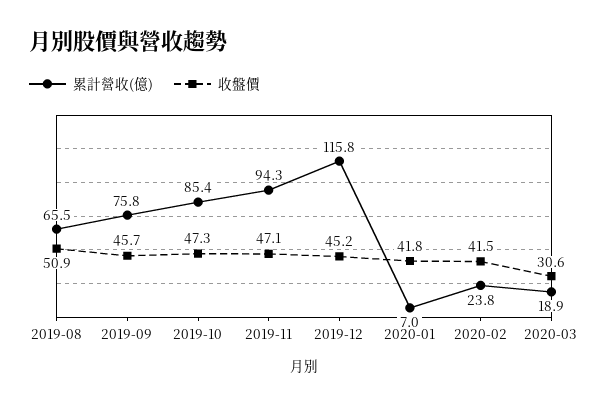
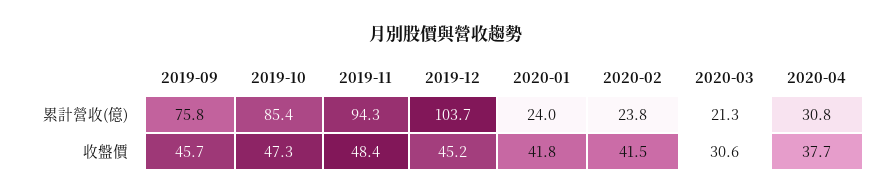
累計營收(億), 2019-08: 65.5 -> none
收盤價, 2019-08: 50.9 -> none
收盤價, 2019-11: 47.1 -> 48.4
累計營收(億), 2019-12: 115.8 -> 103.7
累計營收(億), 2020-01: 7 -> 24
累計營收(億), 2020-03: 18.9 -> 21.3
累計營收(億), 2020-04: none -> 30.8
收盤價, 2020-04: none -> 37.7

